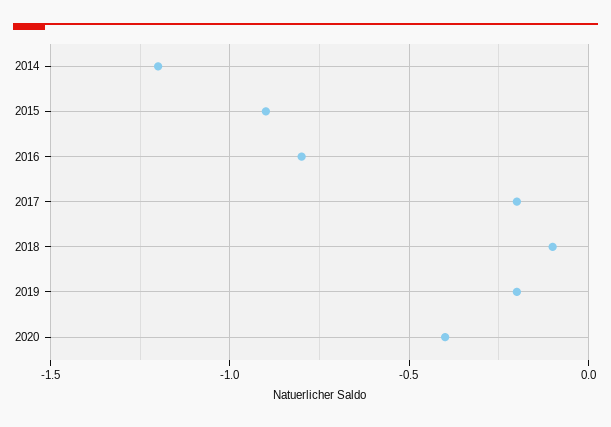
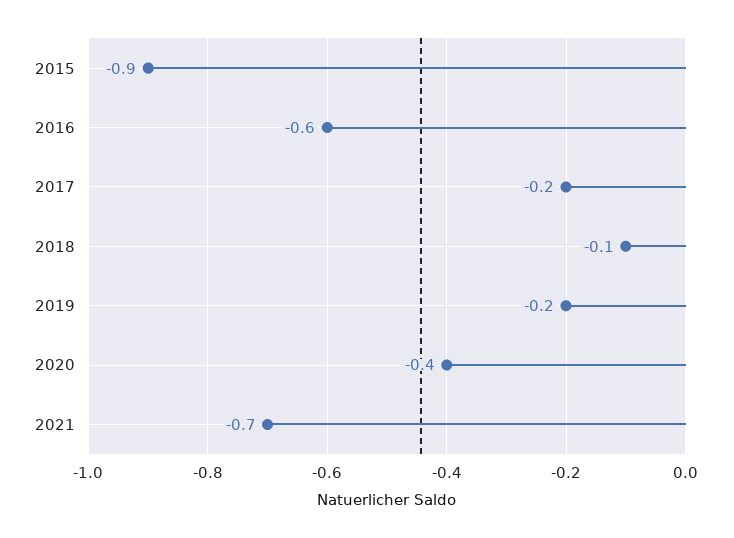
2014: -1.2 -> none
2016: -0.8 -> -0.6
2021: none -> -0.7

